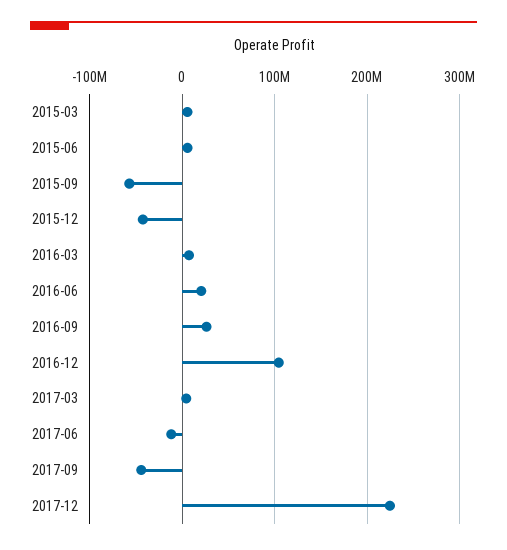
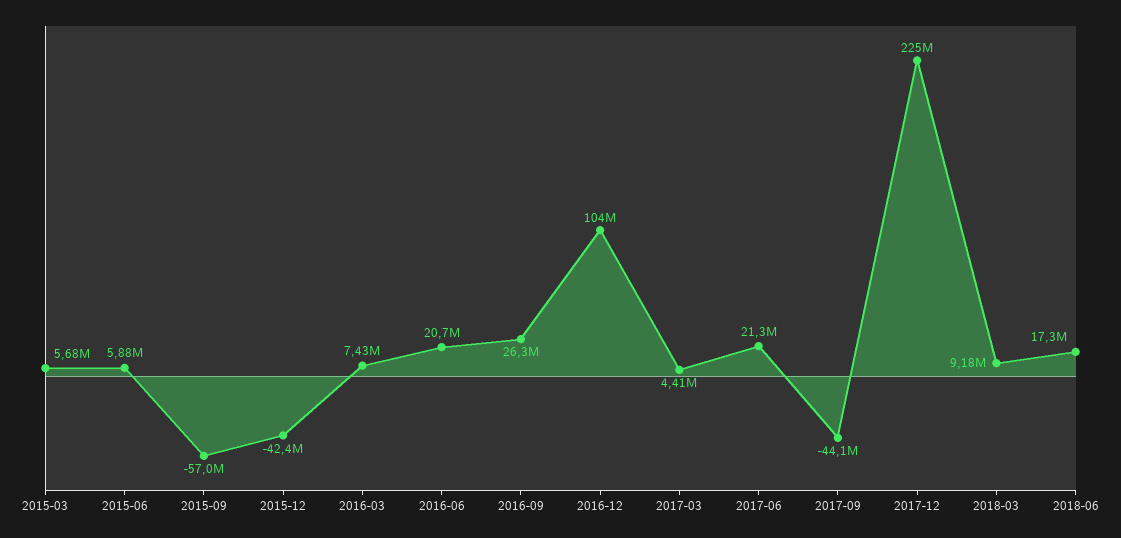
2017-06: -10000000 -> 21300000
2018-03: none -> 9180000
2018-06: none -> 17300000

